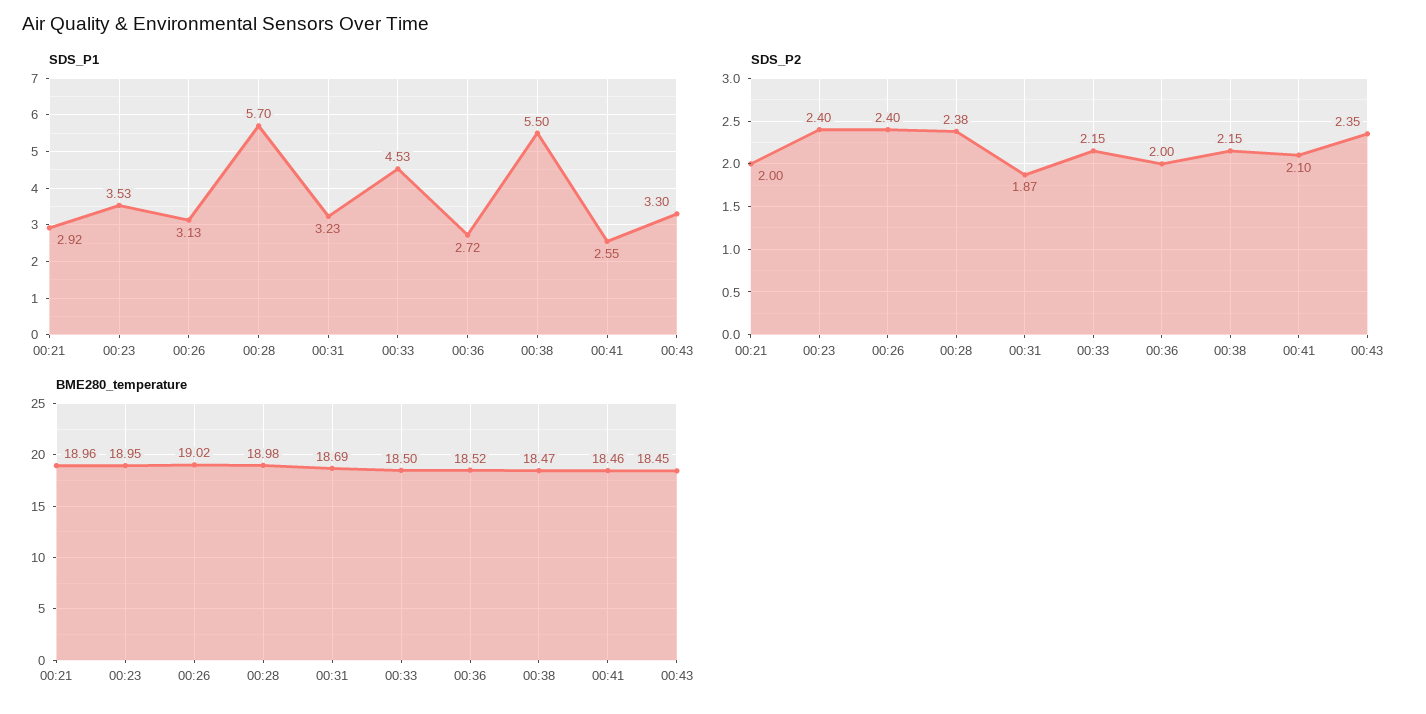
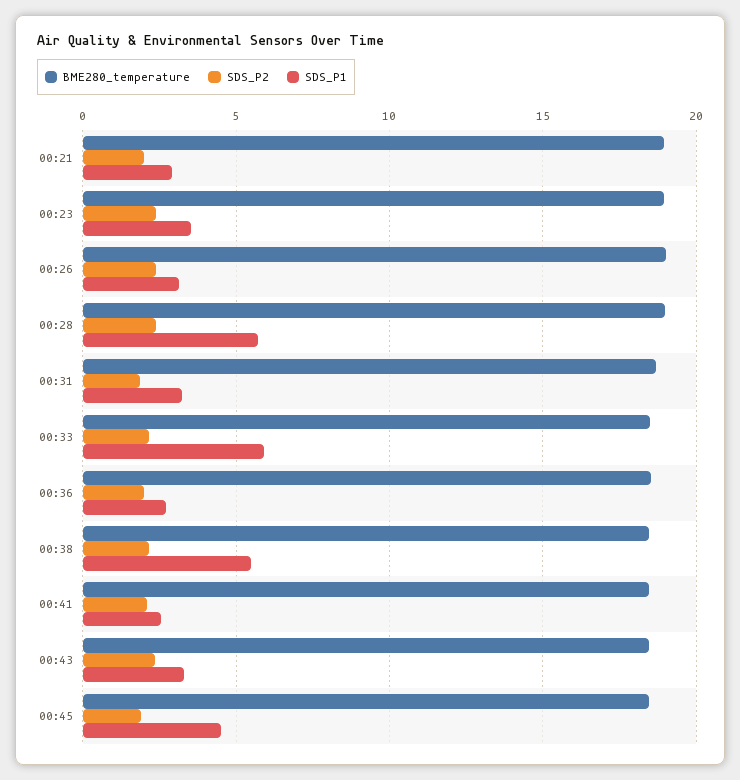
SDS_P1, 00:33: 4.53 -> 6
BME280_temperature, 00:45: none -> 18.5
SDS_P2, 00:45: none -> 2
SDS_P1, 00:45: none -> 4.5

